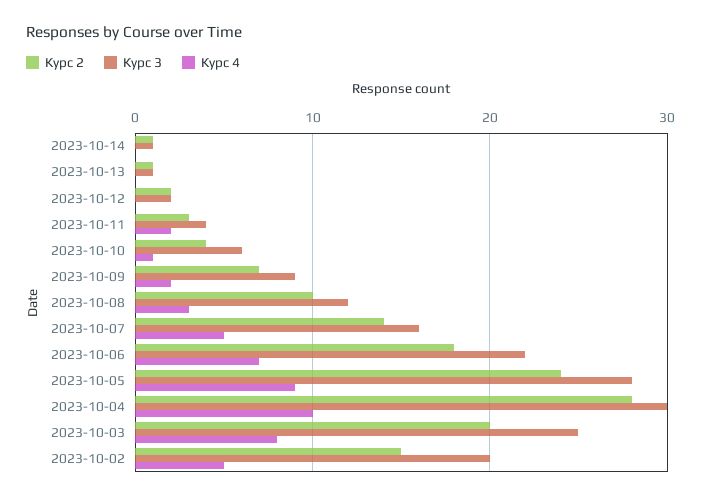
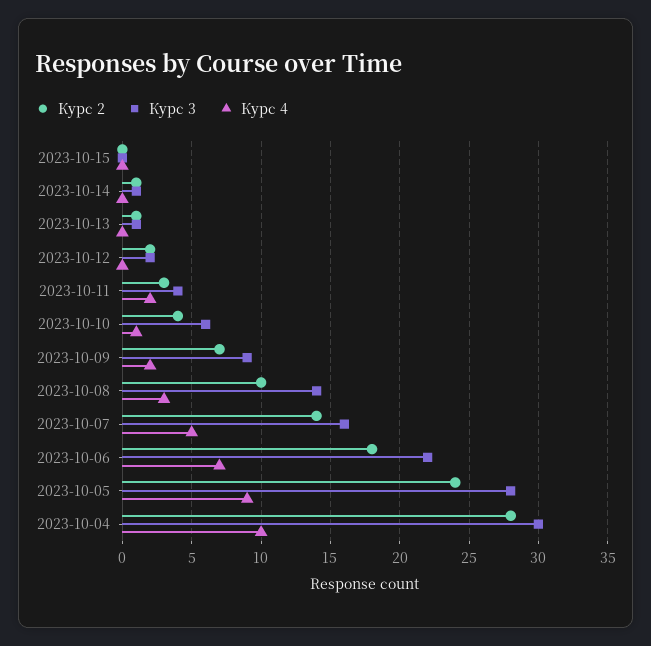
Курс 3, 2023-10-08: 12 -> 14
Курс 2, 2023-10-03: 20 -> none
Курс 3, 2023-10-03: 25 -> none
Курс 4, 2023-10-03: 8 -> none
Курс 2, 2023-10-02: 15 -> none
Курс 3, 2023-10-02: 20 -> none
Курс 4, 2023-10-02: 5 -> none
Курс 2, 2023-10-15: none -> 0
Курс 3, 2023-10-15: none -> 0
Курс 4, 2023-10-15: none -> 0

